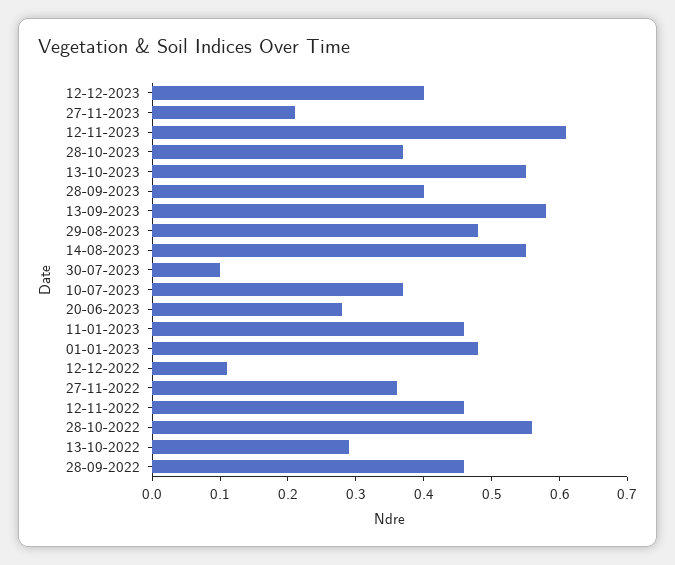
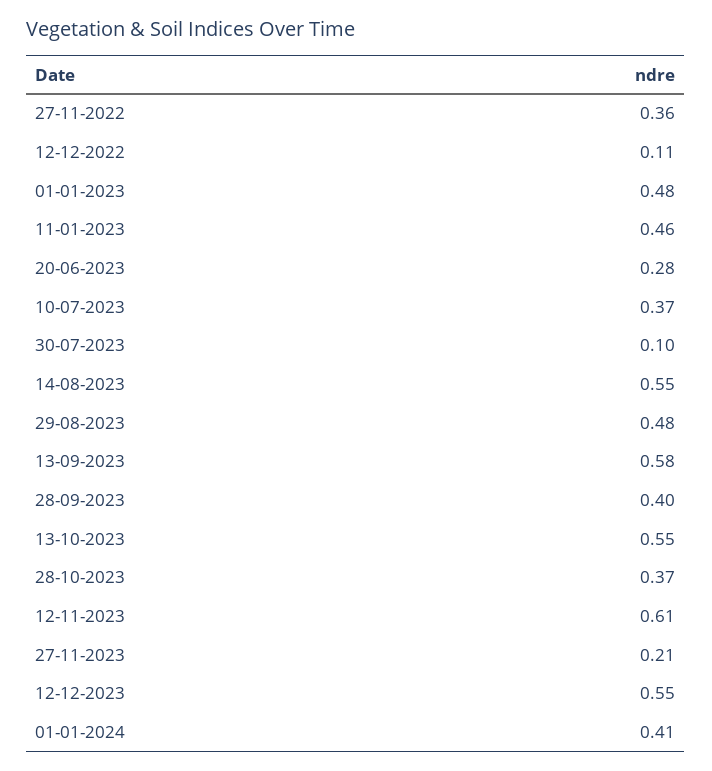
12-12-2023: 0.4 -> 0.55
12-11-2022: 0.45 -> none
28-10-2022: 0.55 -> none
13-10-2022: 0.3 -> none
28-09-2022: 0.45 -> none
01-01-2024: none -> 0.41

